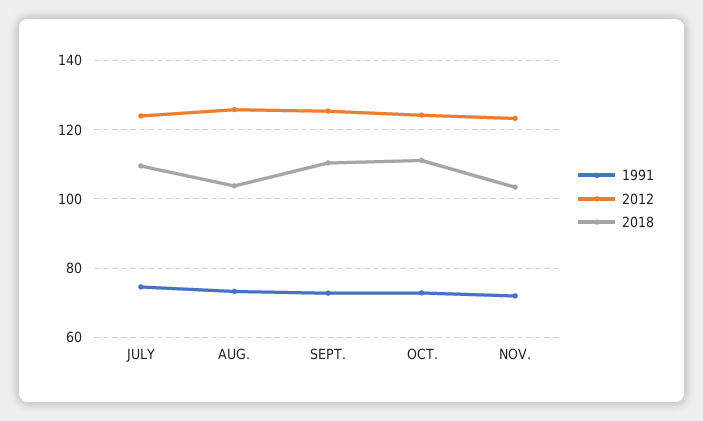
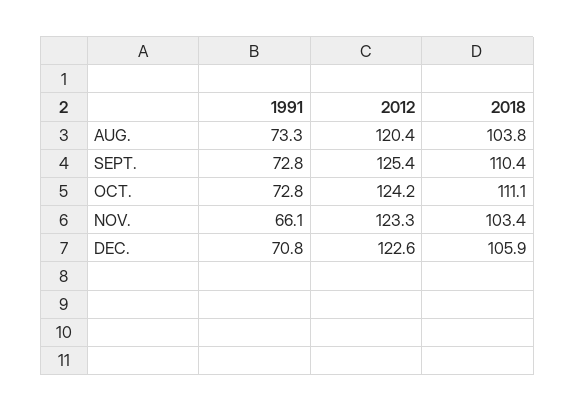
1991, JULY: 74 -> none
2012, JULY: 124 -> none
2018, JULY: 110 -> none
2012, AUG.: 126 -> 120.4
1991, NOV.: 72 -> 66.1
1991, DEC.: none -> 70.8
2012, DEC.: none -> 122.6
2018, DEC.: none -> 105.9

